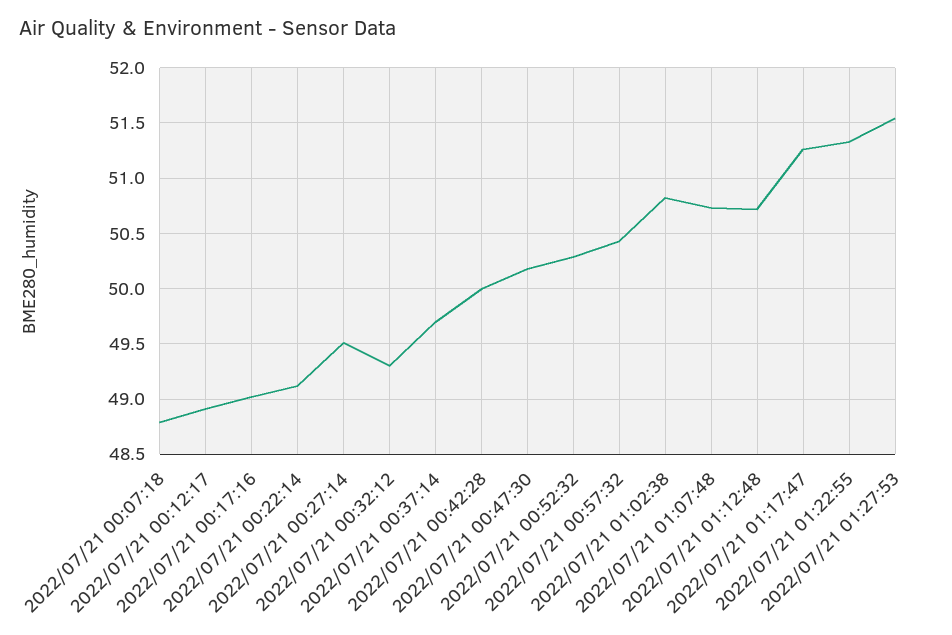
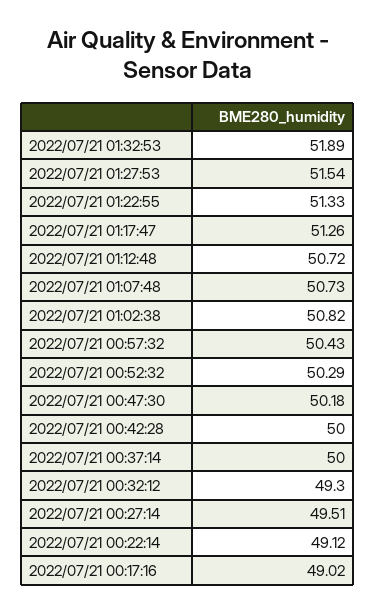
2022/07/21 00:07:18: 48.8 -> none
2022/07/21 00:12:17: 48.9 -> none
2022/07/21 00:37:14: 49.7 -> 50
2022/07/21 01:32:53: none -> 51.89

